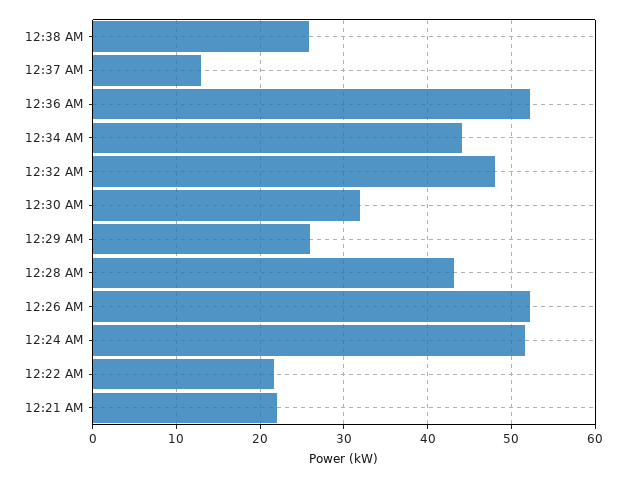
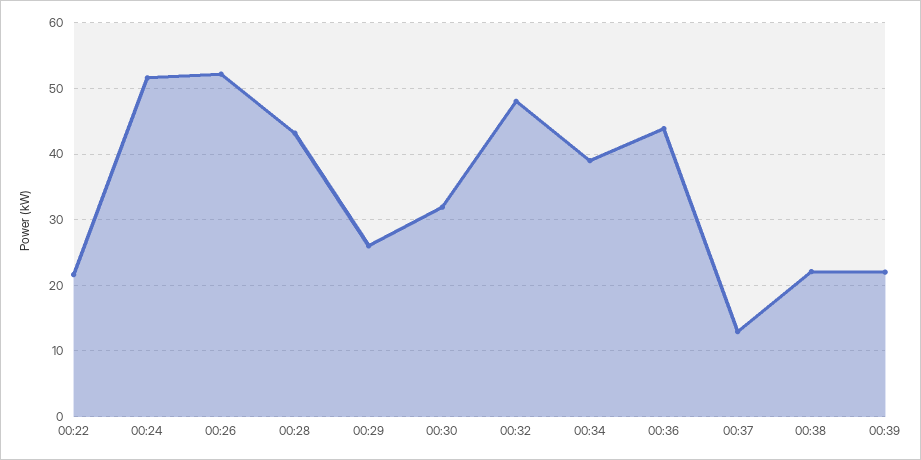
12:38 AM: 26 -> 22
12:36 AM: 52 -> 44
12:34 AM: 44 -> 39
12:21 AM: 22 -> none
00:39: none -> 22

